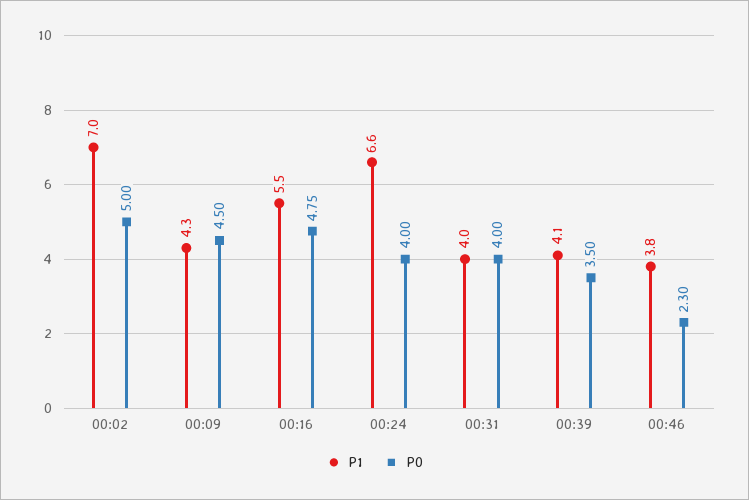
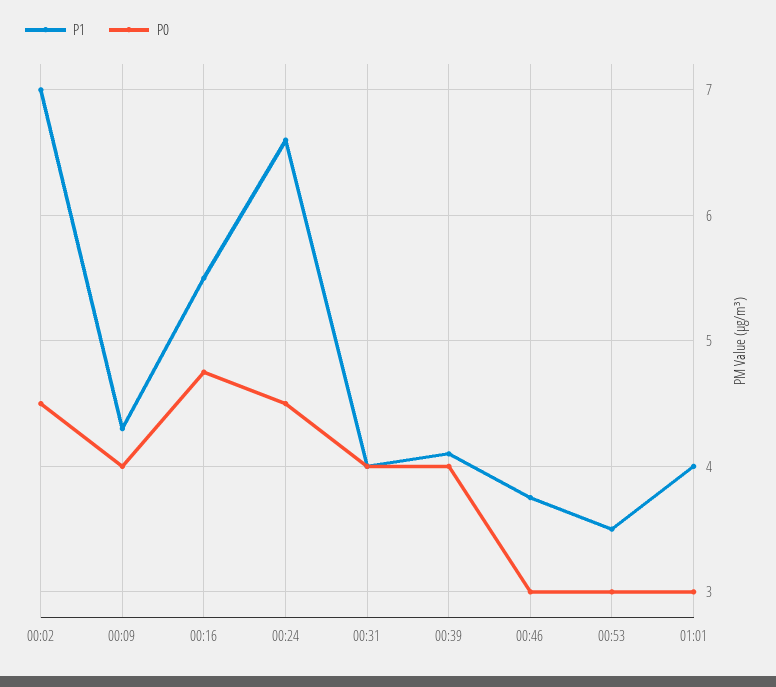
P0, 00:02: 5 -> 4.5
P0, 00:09: 4.5 -> 4
P0, 00:24: 4 -> 4.5
P0, 00:39: 3.5 -> 4
P0, 00:46: 2.3 -> 3
P1, 00:53: none -> 3.5
P0, 00:53: none -> 3
P1, 01:01: none -> 4
P0, 01:01: none -> 3

